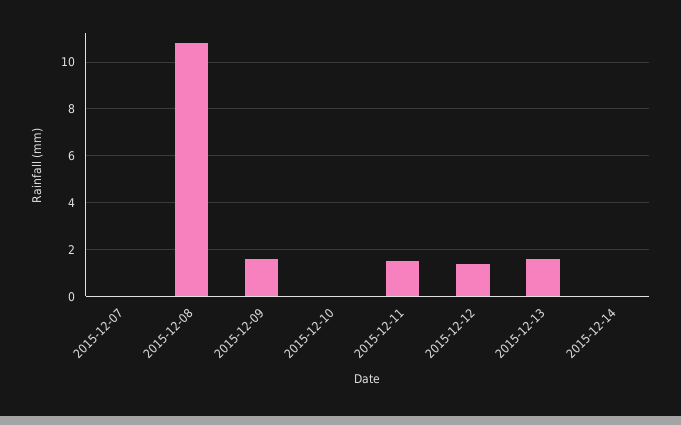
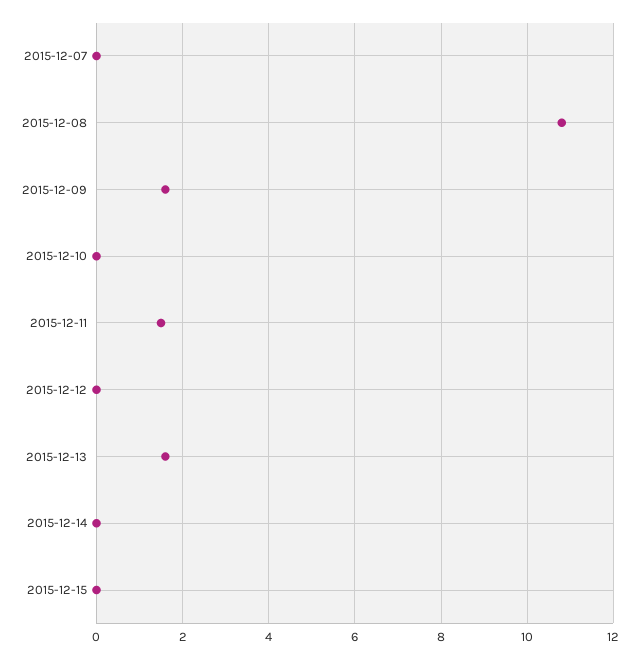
2015-12-12: 1.5 -> 0
2015-12-15: none -> 0

